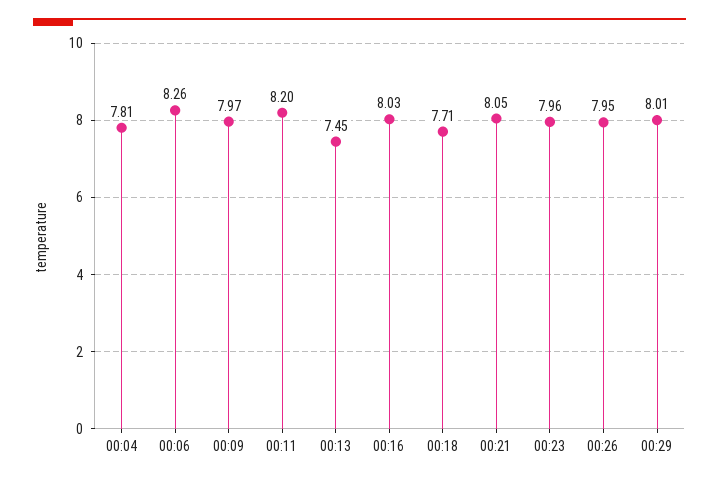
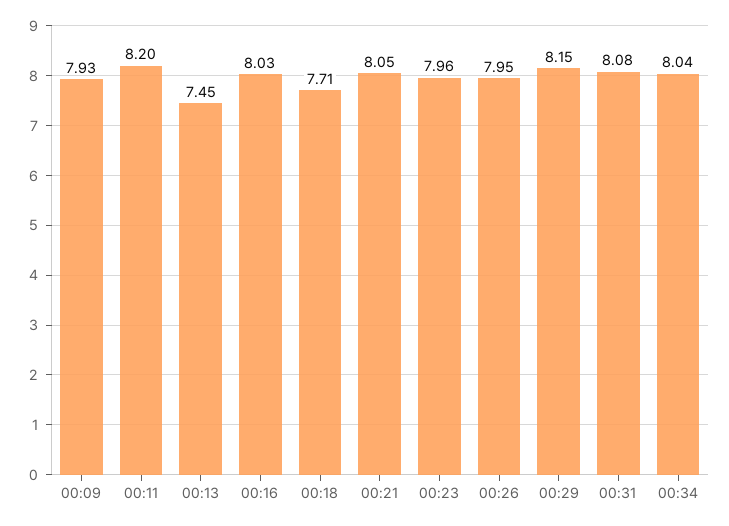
00:04: 7.81 -> none
00:06: 8.26 -> none
00:09: 7.97 -> 7.93
00:29: 8.01 -> 8.15
00:31: none -> 8.08
00:34: none -> 8.04

